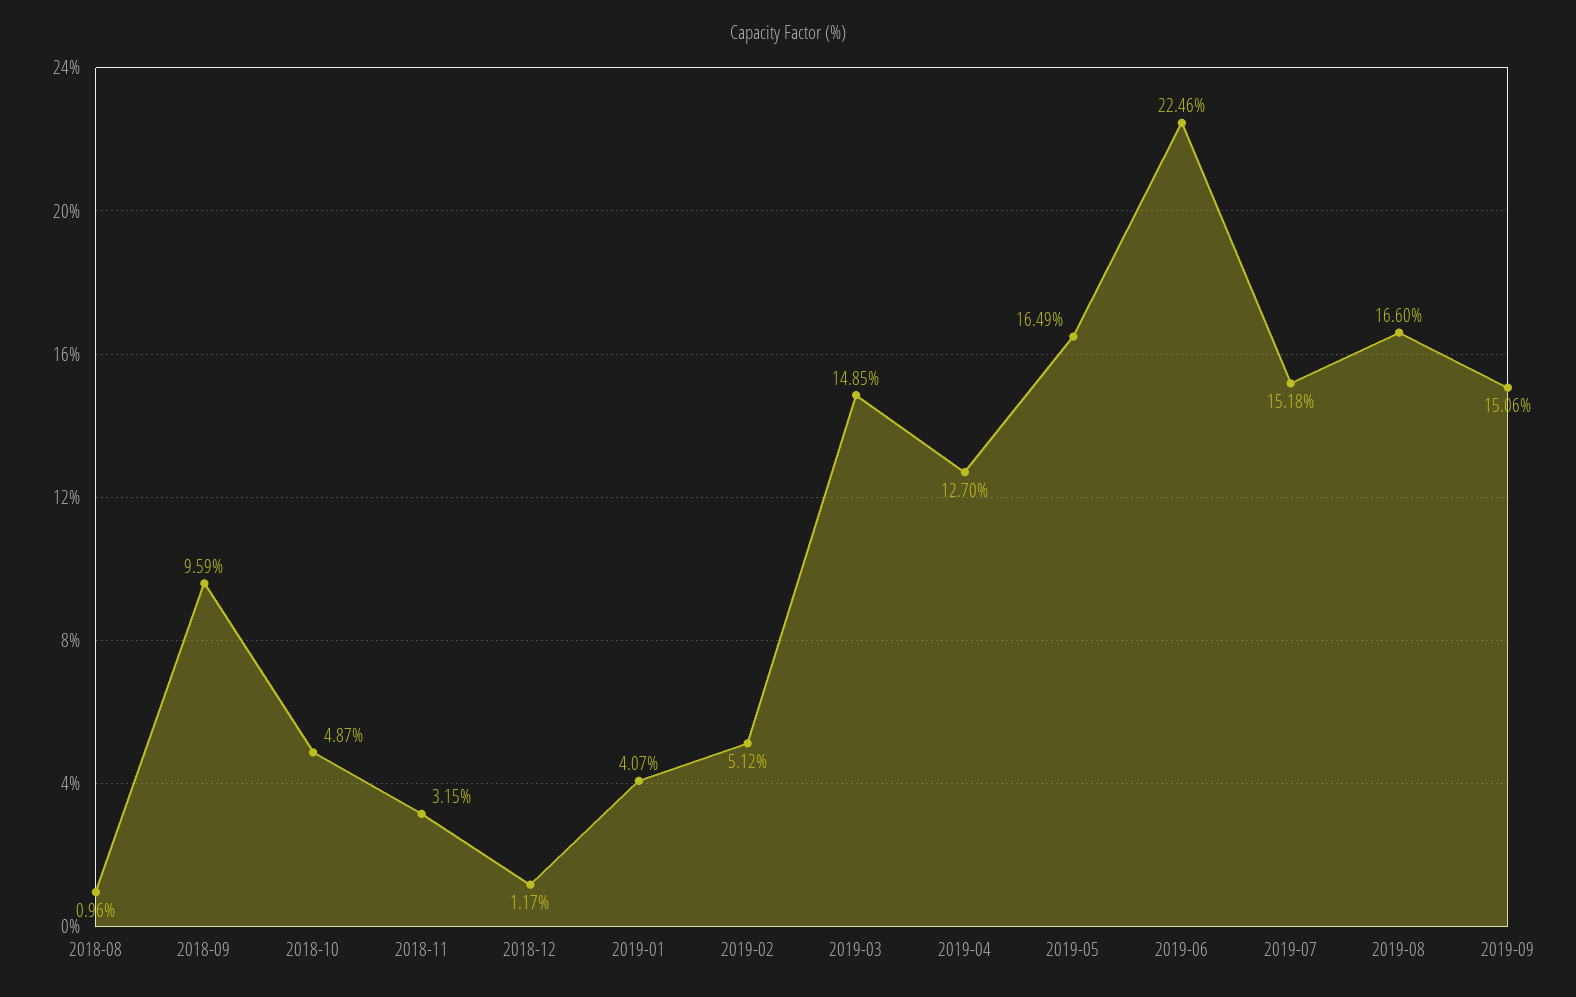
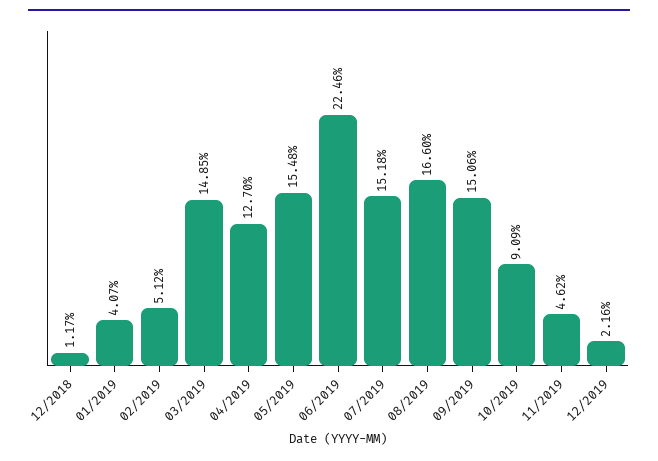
2018-08: 0.96 -> none
2018-09: 9.59 -> none
2018-10: 4.87 -> none
2018-11: 3.15 -> none
2019-05: 16.49 -> 15.48
10/2019: none -> 9.09
11/2019: none -> 4.62
12/2019: none -> 2.16

